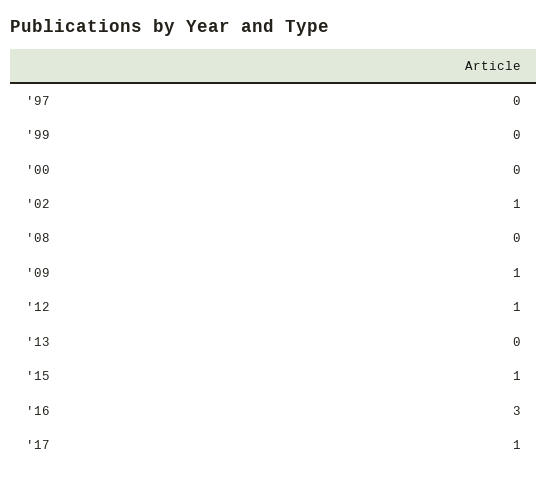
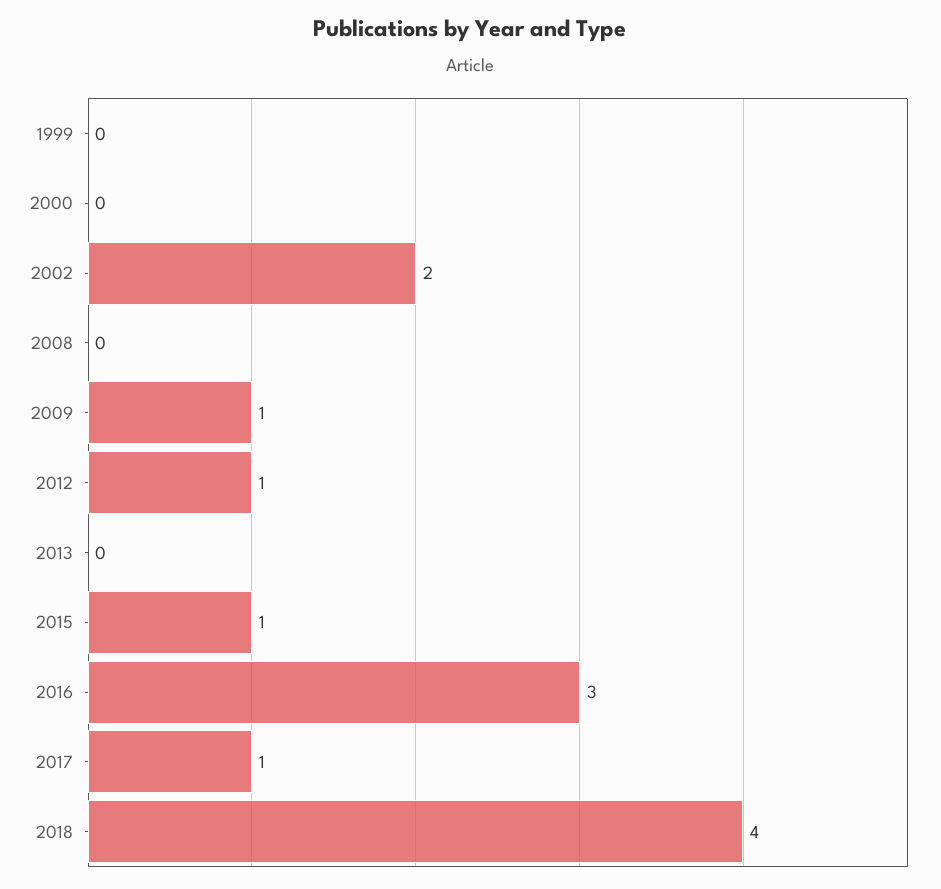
'97: 0 -> none
'02: 1 -> 2
2018: none -> 4

